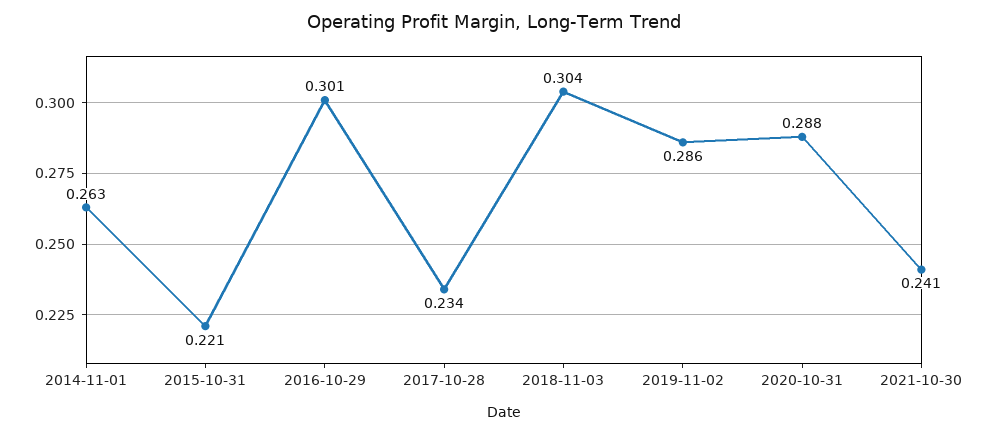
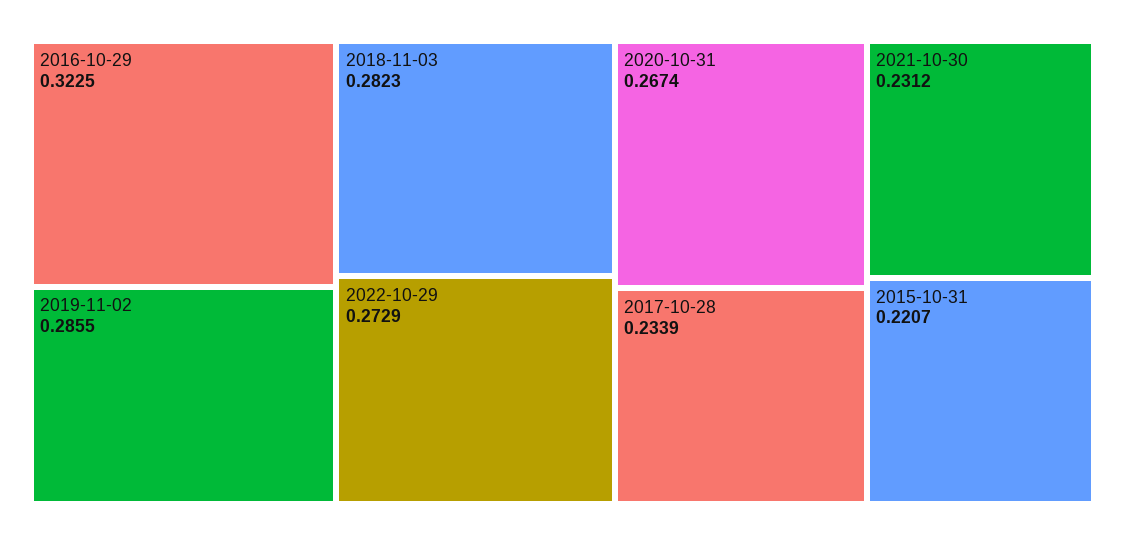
2014-11-01: 0.263 -> none
2016-10-29: 0.301 -> 0.3225
2018-11-03: 0.304 -> 0.2823
2020-10-31: 0.288 -> 0.2674
2021-10-30: 0.241 -> 0.2312
2022-10-29: none -> 0.2729

